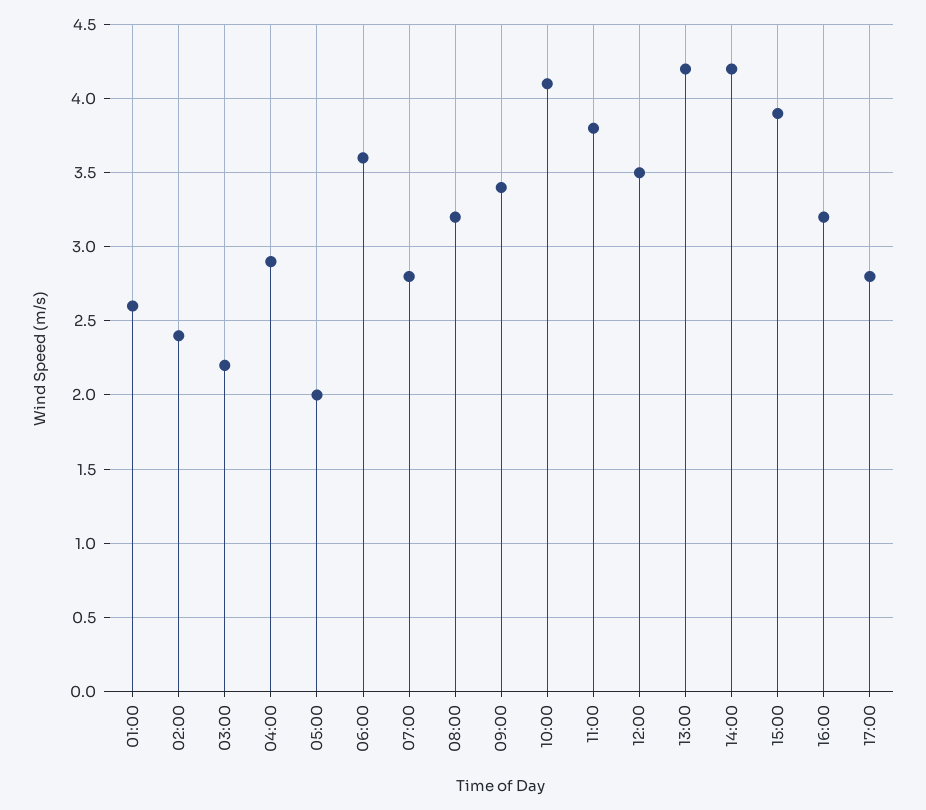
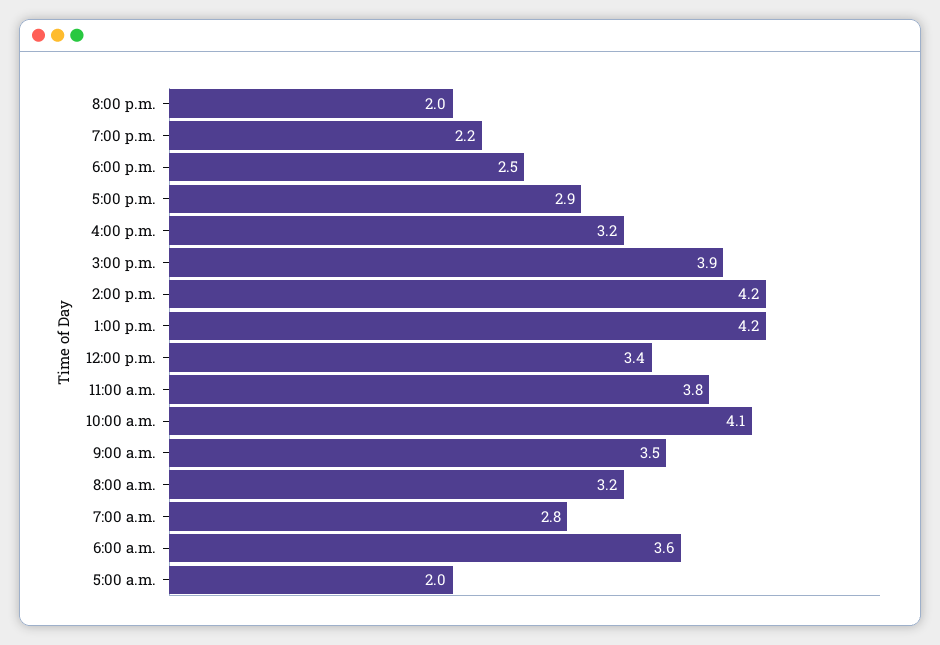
01:00: 2.6 -> none
02:00: 2.4 -> none
03:00: 2.2 -> none
04:00: 2.9 -> none
09:00: 3.4 -> 3.5
12:00: 3.5 -> 3.4
17:00: 2.8 -> 2.9
8:00 p.m.: none -> 2
7:00 p.m.: none -> 2.2
6:00 p.m.: none -> 2.5

